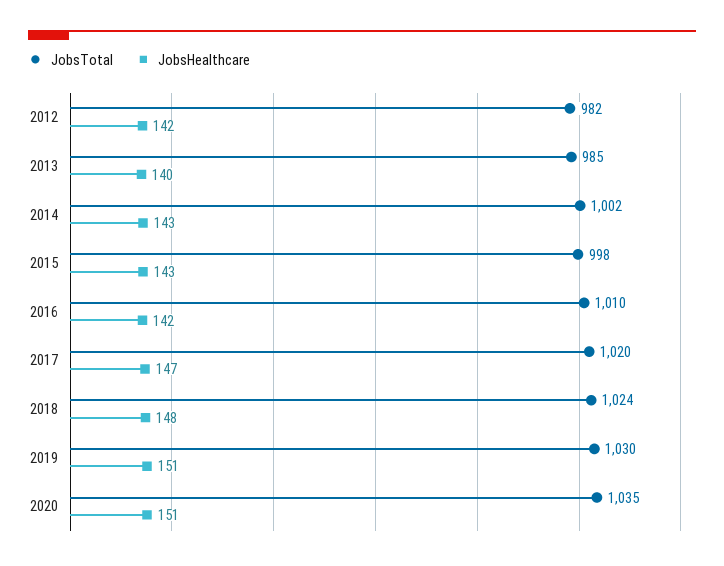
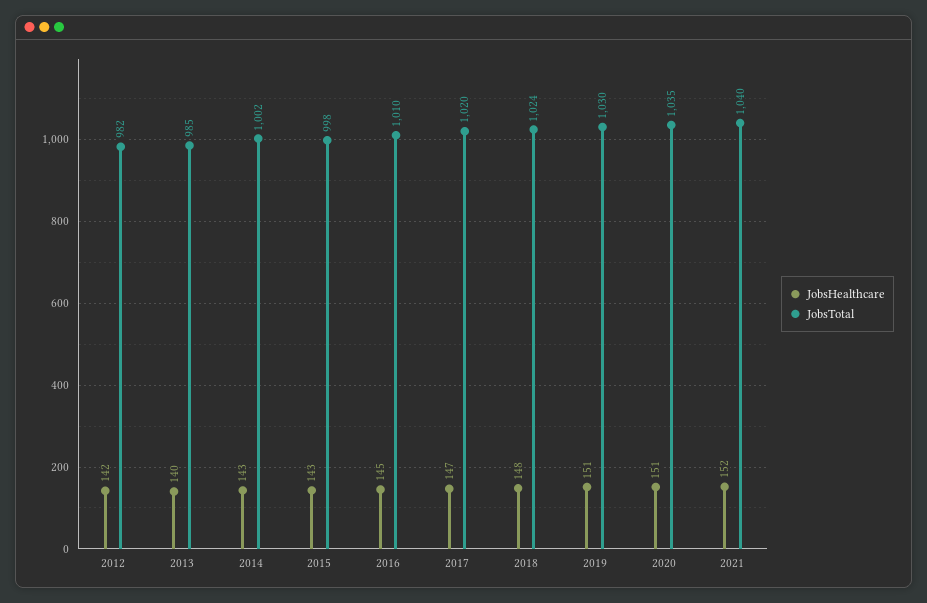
JobsHealthcare, 2016: 142 -> 145
JobsHealthcare, 2021: none -> 152
JobsTotal, 2021: none -> 1040

